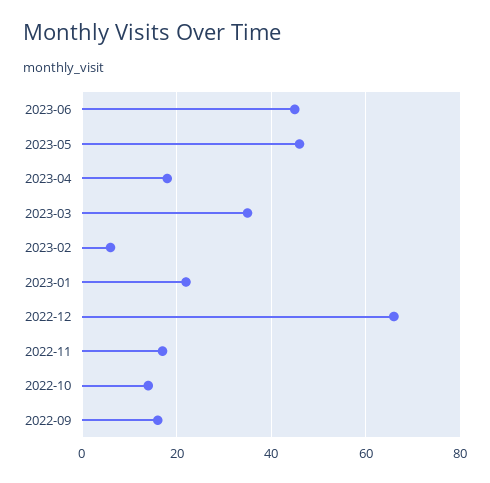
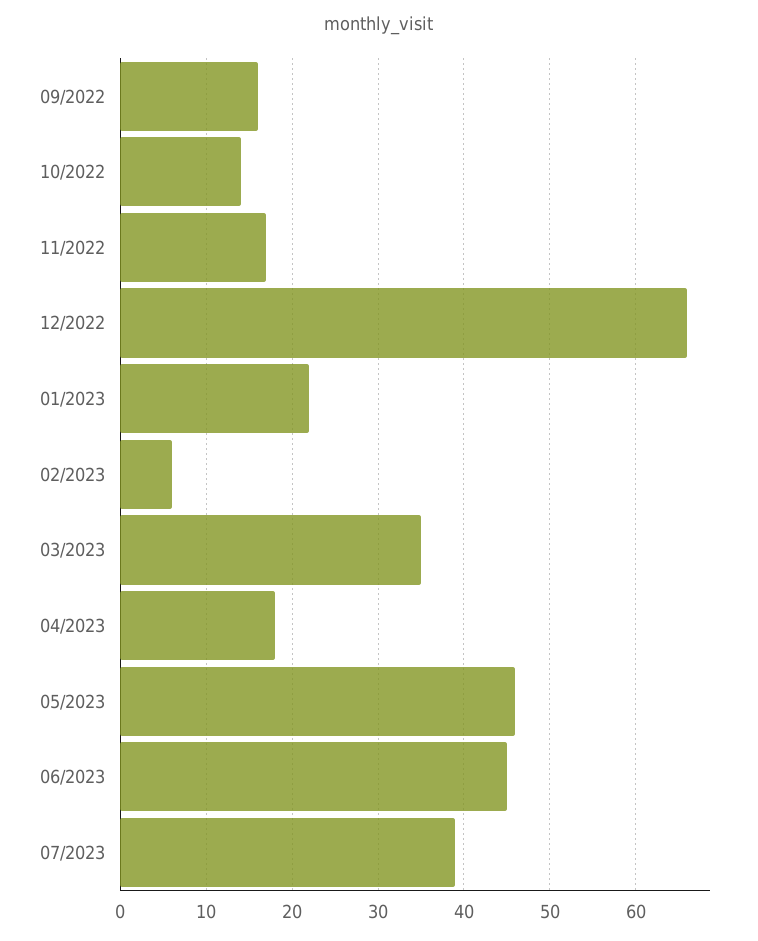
07/2023: none -> 39

